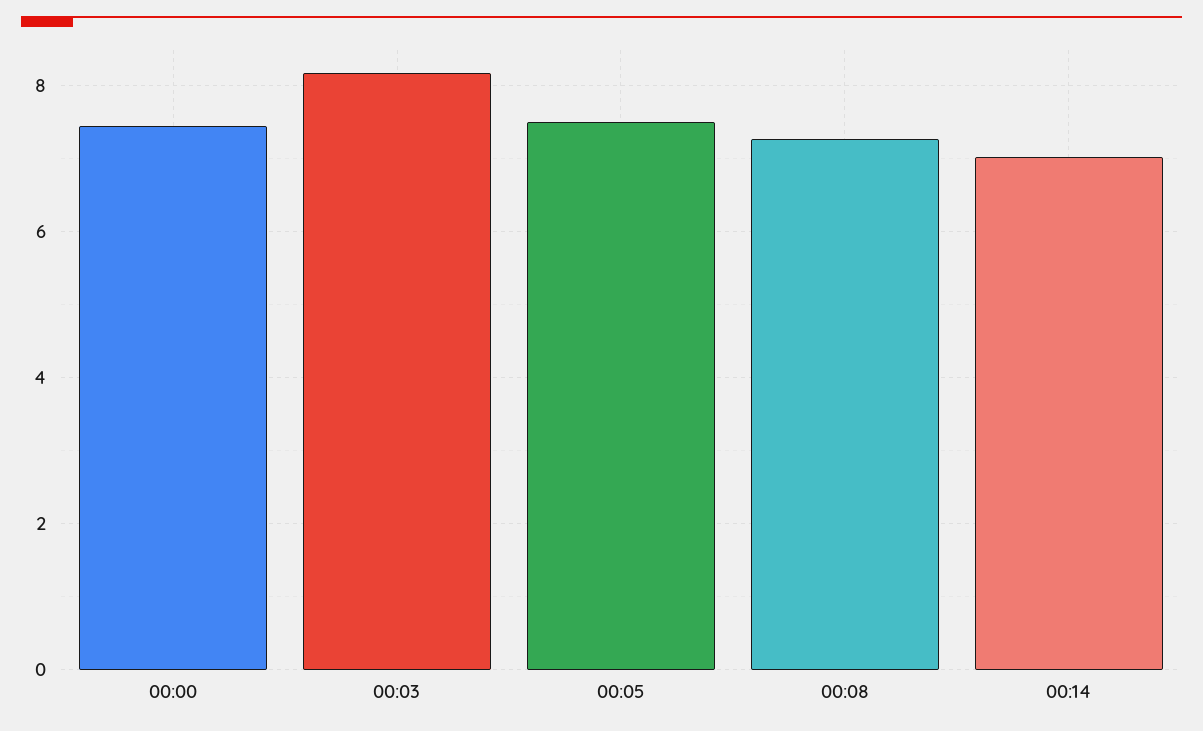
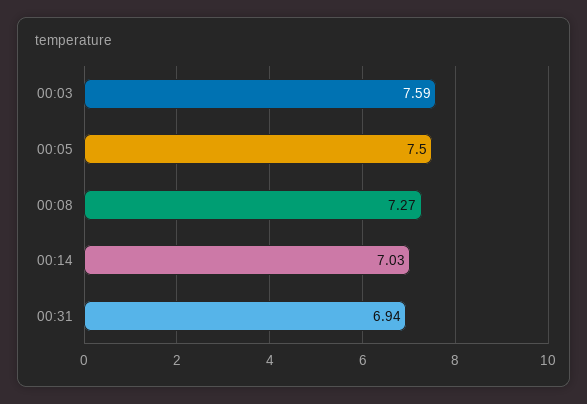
00:00: 7.4 -> none
00:03: 8.2 -> 7.59
00:31: none -> 6.94

